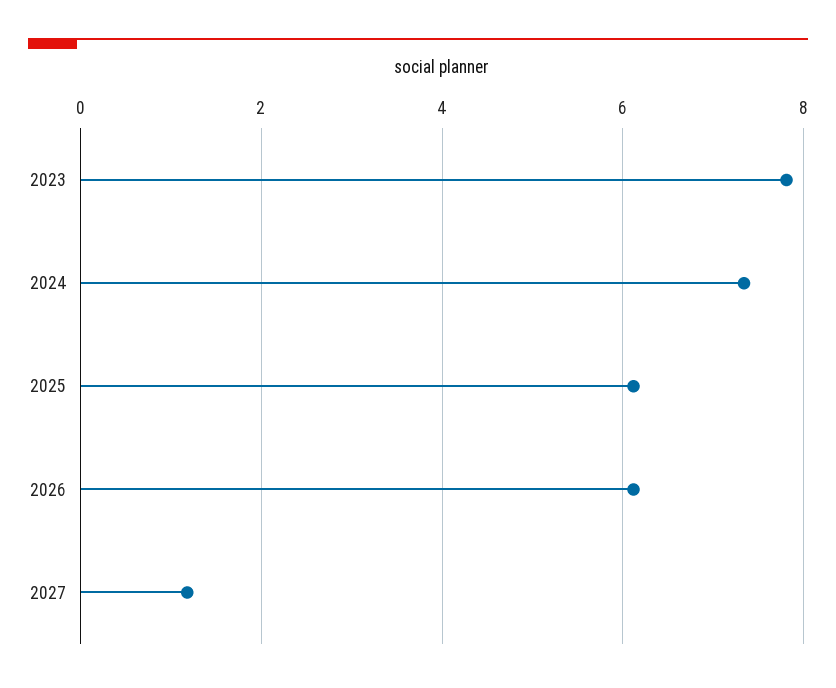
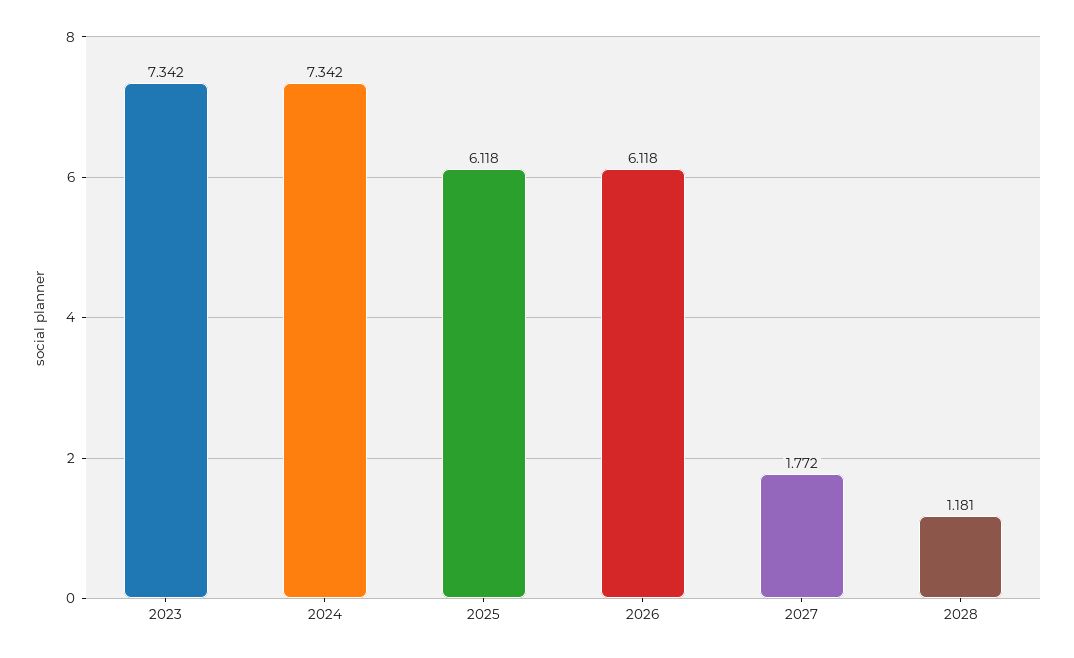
2023: 7.8 -> 7.342
2027: 1.2 -> 1.772
2028: none -> 1.181

